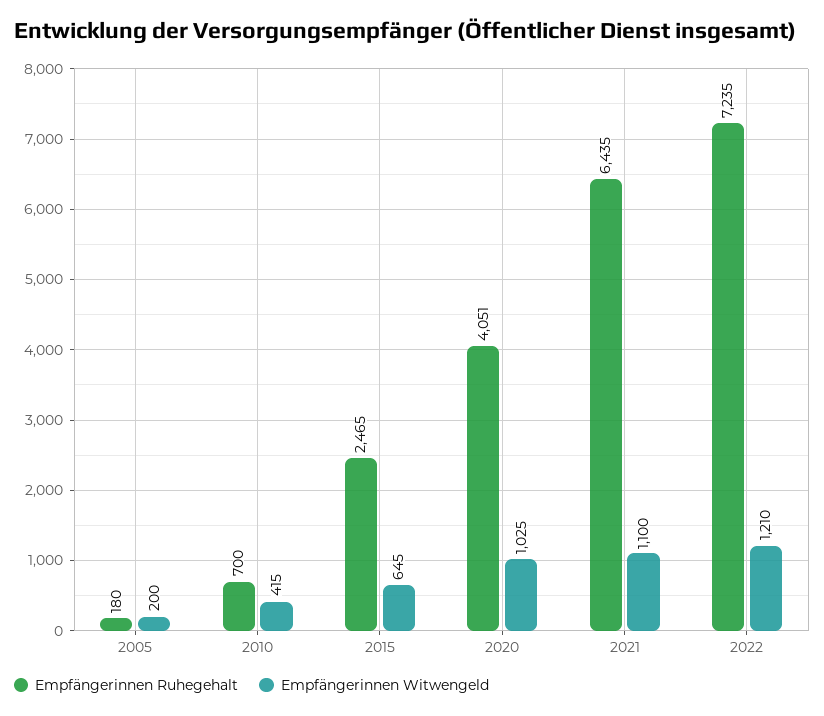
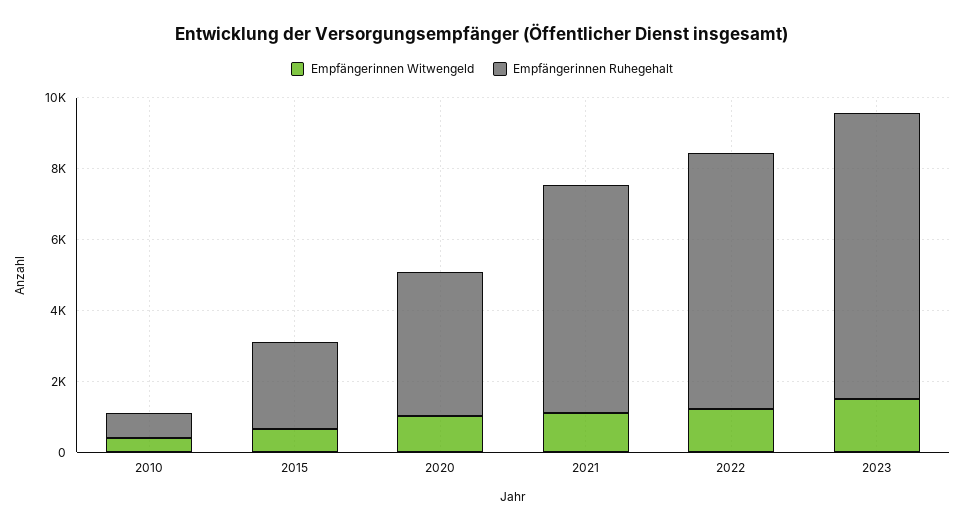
Empfängerinnen Ruhegehalt, 2005: 180 -> none
Empfängerinnen Witwengeld, 2005: 200 -> none
Empfängerinnen Witwengeld, 2023: none -> 1500
Empfängerinnen Ruhegehalt, 2023: none -> 8000

